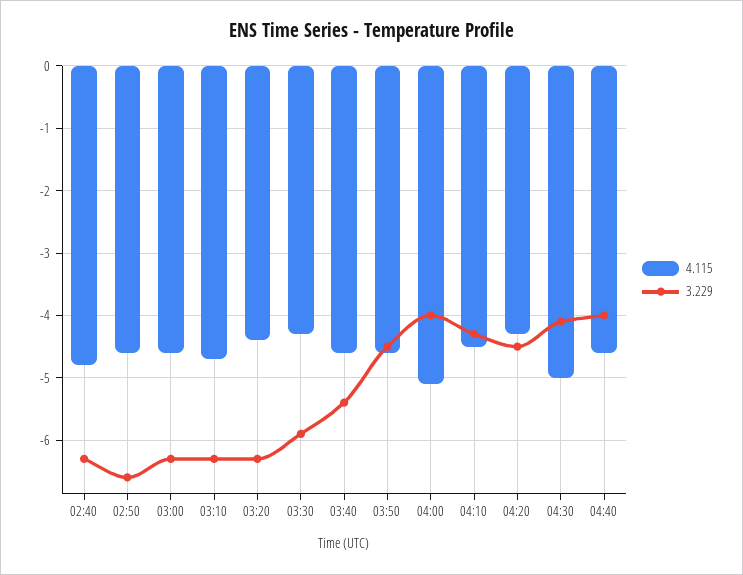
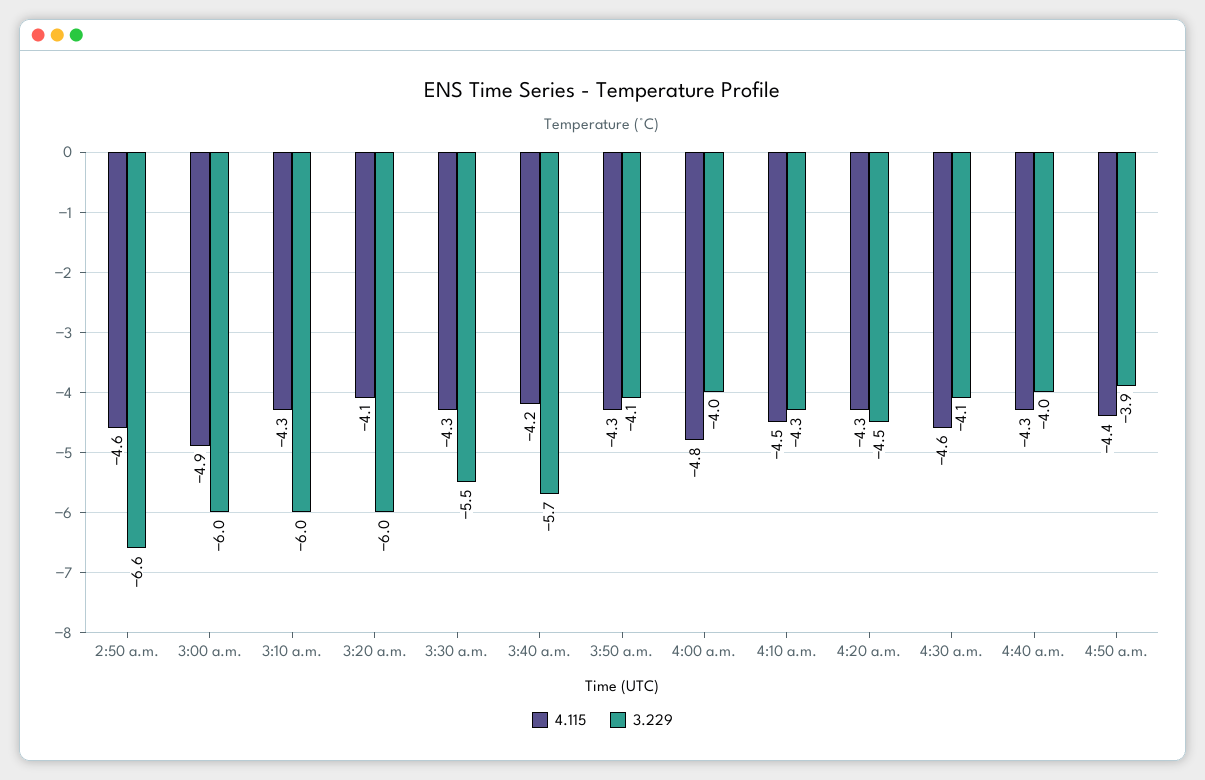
4.115, 02:40: -4.8 -> none
3.229, 02:40: -6.3 -> none
4.115, 03:00: -4.6 -> -4.9
3.229, 03:00: -6.3 -> -6
4.115, 03:10: -4.7 -> -4.3
3.229, 03:10: -6.3 -> -6
4.115, 03:20: -4.4 -> -4.1
3.229, 03:20: -6.3 -> -6
3.229, 03:30: -5.9 -> -5.5
4.115, 03:40: -4.6 -> -4.2
3.229, 03:40: -5.4 -> -5.7
4.115, 03:50: -4.6 -> -4.3
3.229, 03:50: -4.5 -> -4.1
4.115, 04:00: -5.1 -> -4.8
4.115, 04:30: -5 -> -4.6
4.115, 04:40: -4.6 -> -4.3
4.115, 4:50 a.m.: none -> -4.4
3.229, 4:50 a.m.: none -> -3.9

